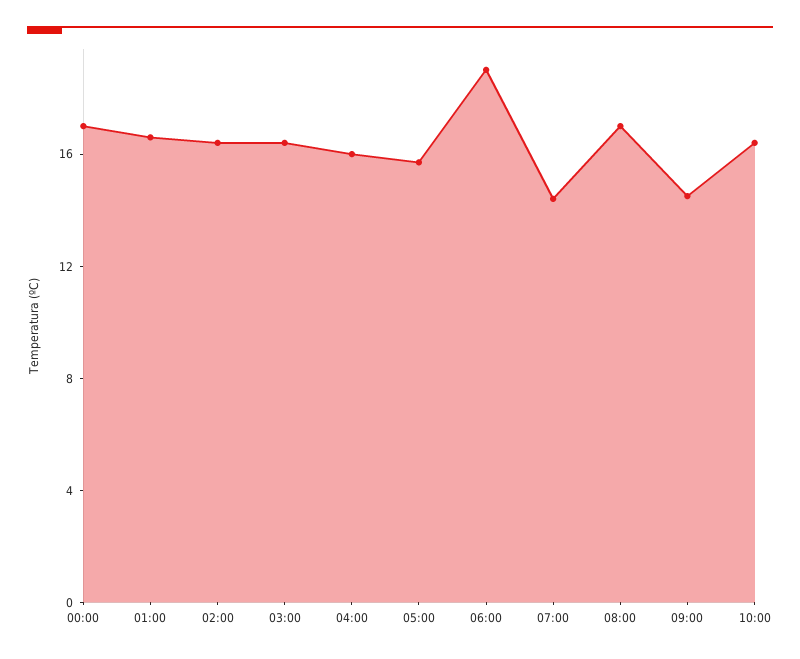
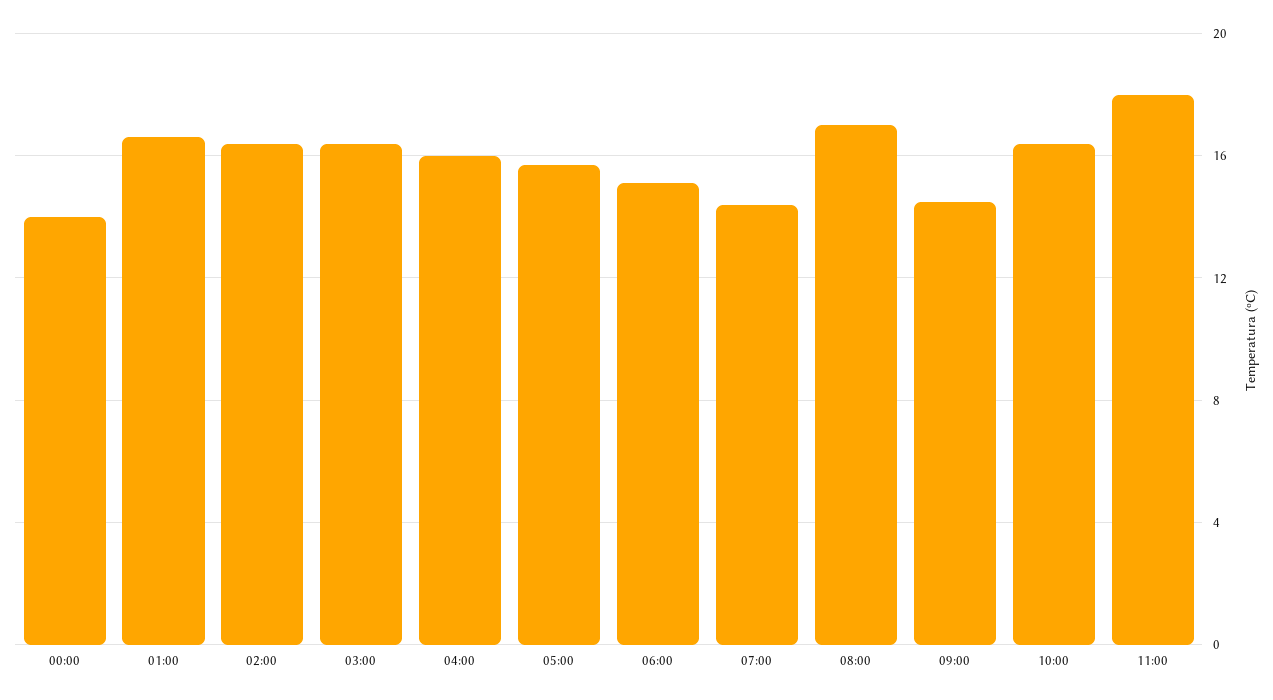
00:00: 17 -> 14
06:00: 19 -> 15
11:00: none -> 18

